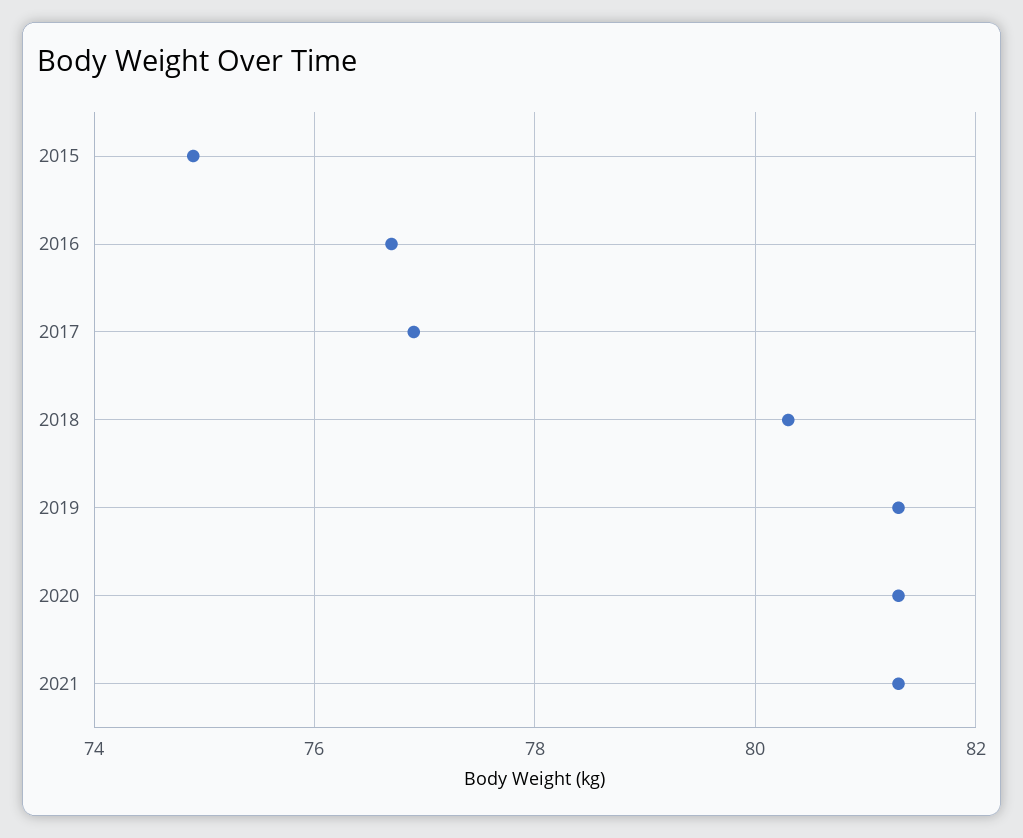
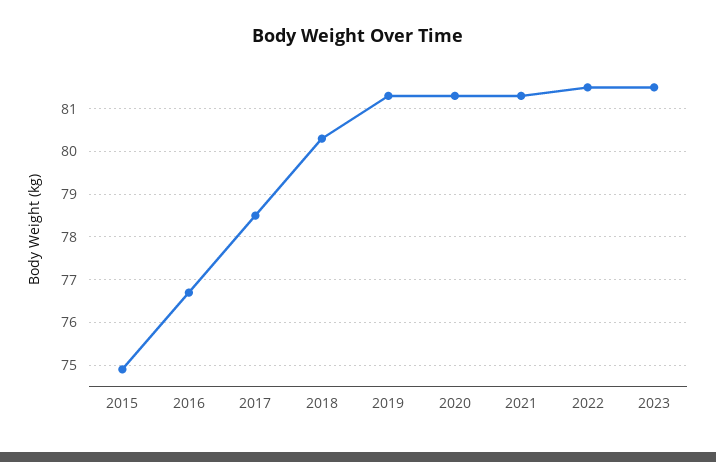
2017: 77 -> 78.5
2022: none -> 81.5
2023: none -> 81.5

